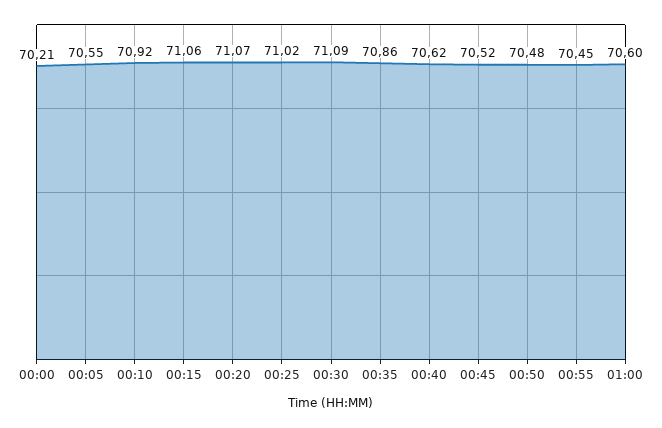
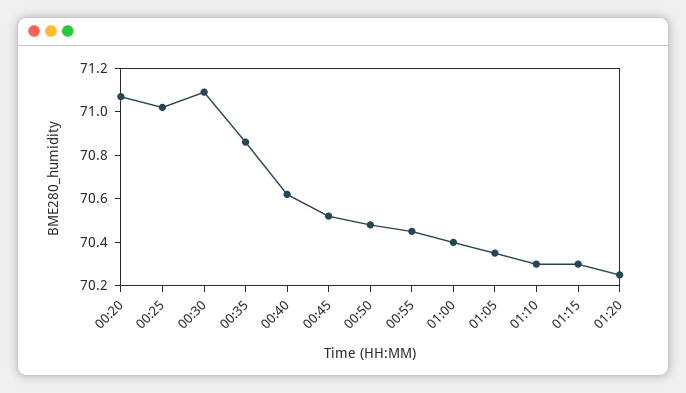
00:00: 70.21 -> none
00:05: 70.55 -> none
00:10: 70.92 -> none
00:15: 71.06 -> none
01:00: 70.6 -> 70.4
01:05: none -> 70.35
01:10: none -> 70.3
01:15: none -> 70.3
01:20: none -> 70.25

